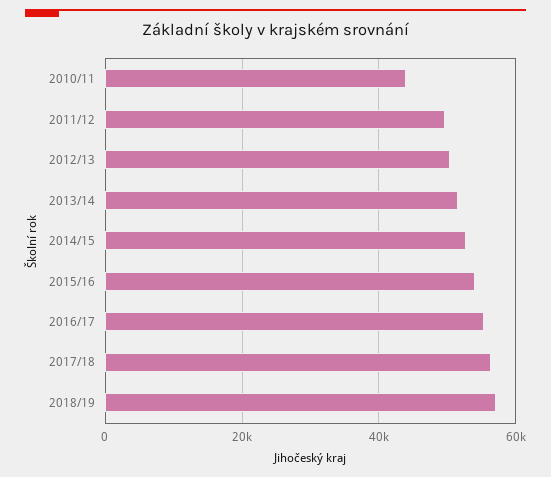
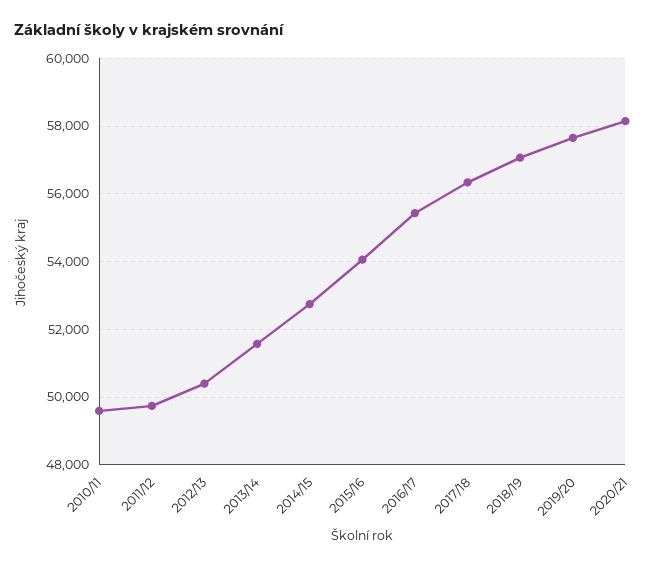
2010/11: 44000 -> 49600
2019/20: none -> 57600
2020/21: none -> 58200

